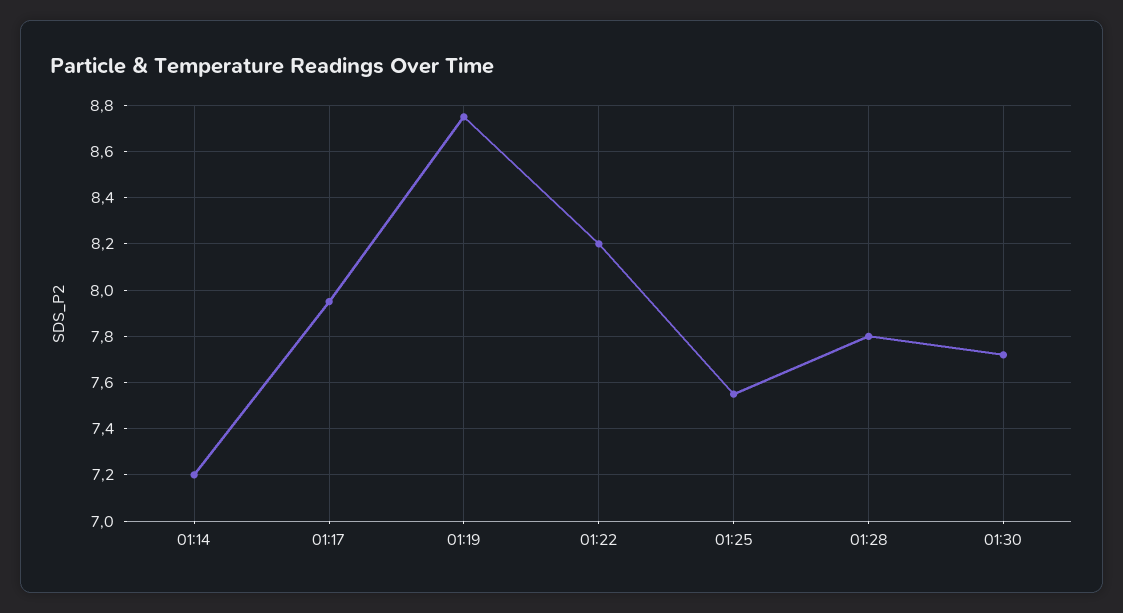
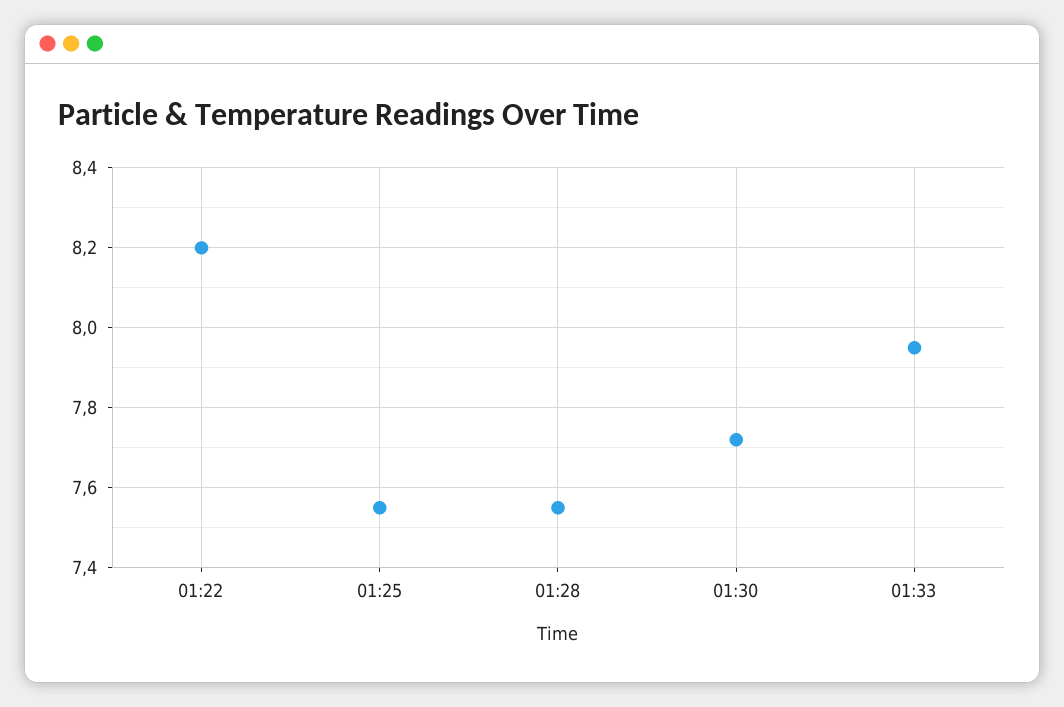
01:14: 7.2 -> none
01:17: 7.95 -> none
01:19: 8.75 -> none
01:28: 7.8 -> 7.55
01:33: none -> 7.95

